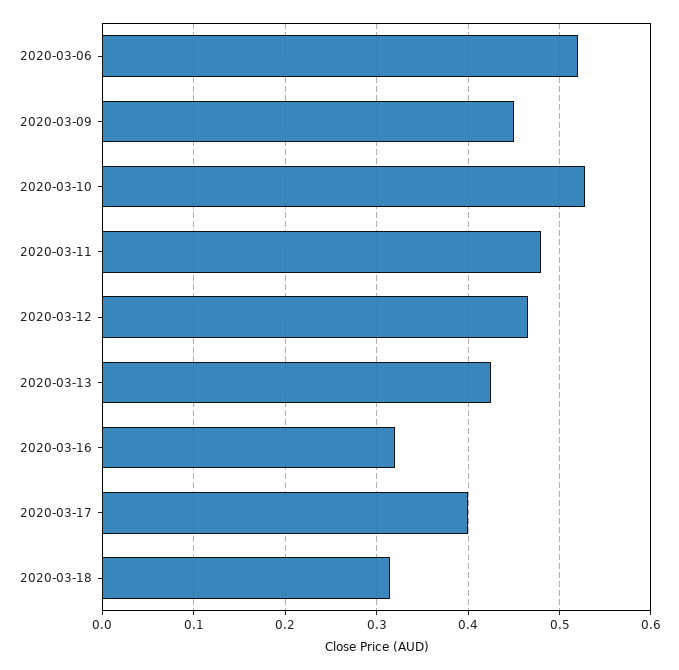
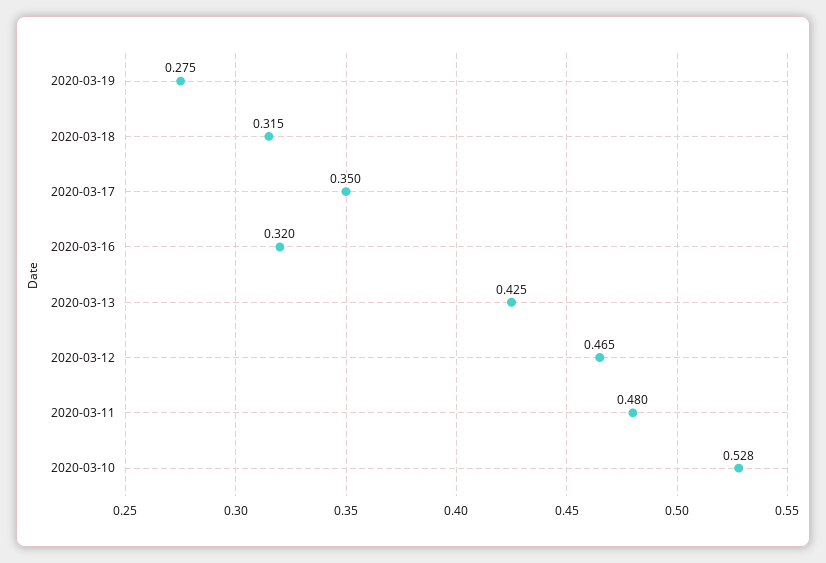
2020-03-06: 0.52 -> none
2020-03-09: 0.45 -> none
2020-03-17: 0.4 -> 0.35
2020-03-19: none -> 0.275

